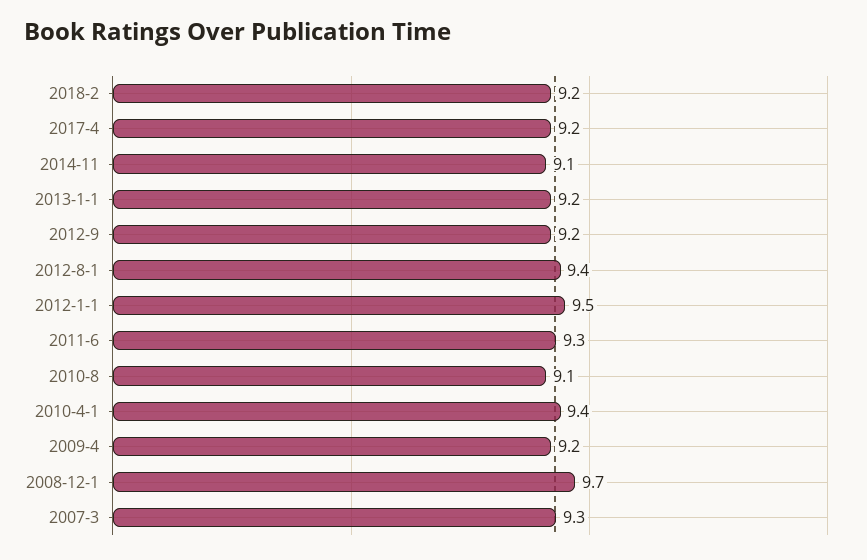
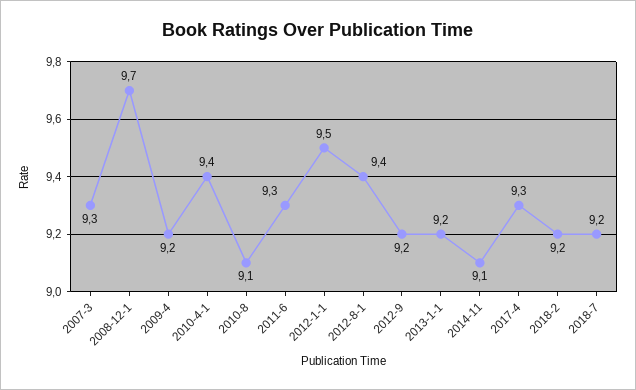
2017-4: 9.2 -> 9.3
2018-7: none -> 9.2

